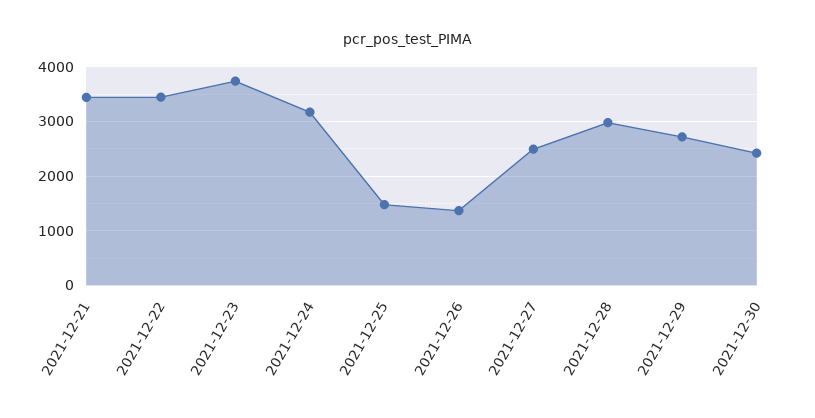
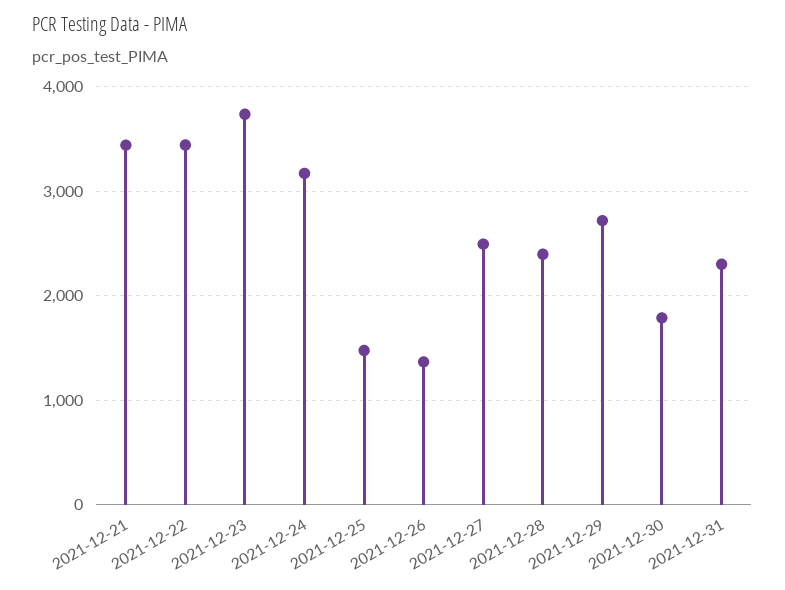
2021-12-28: 3000 -> 2400
2021-12-30: 2400 -> 1800
2021-12-31: none -> 2300

